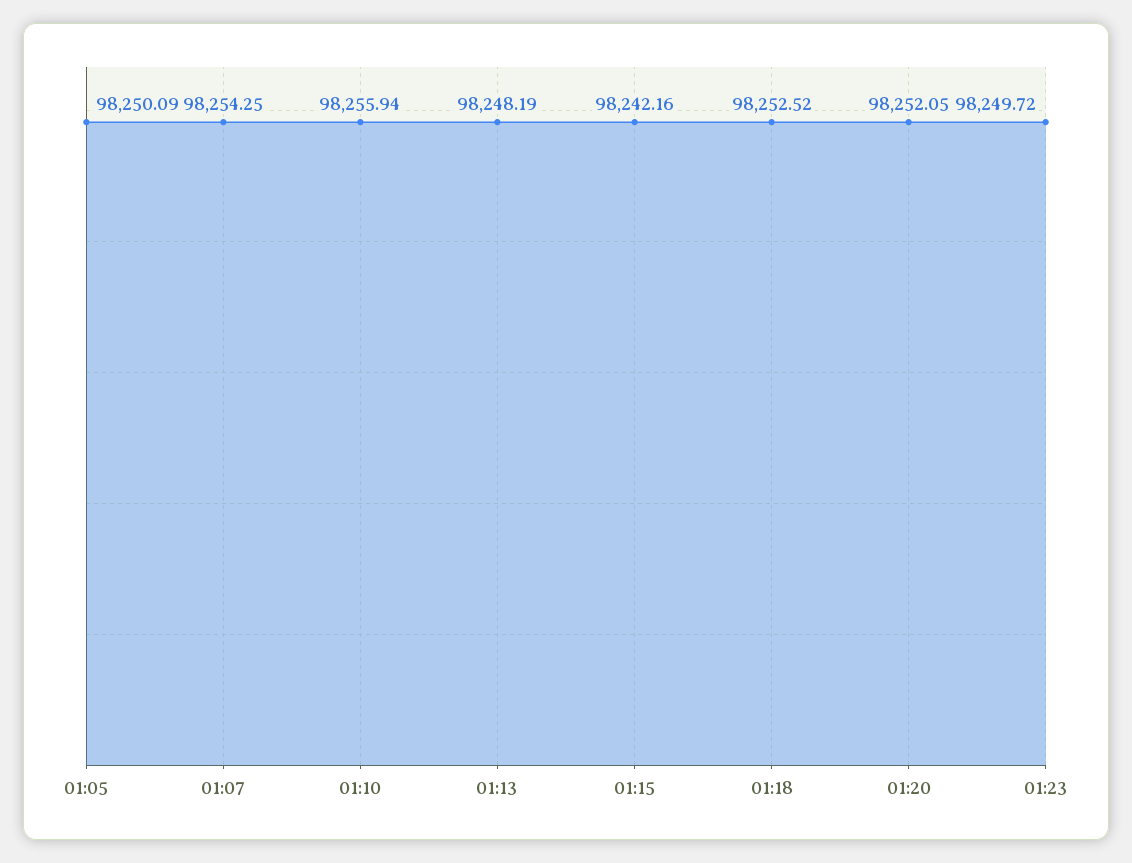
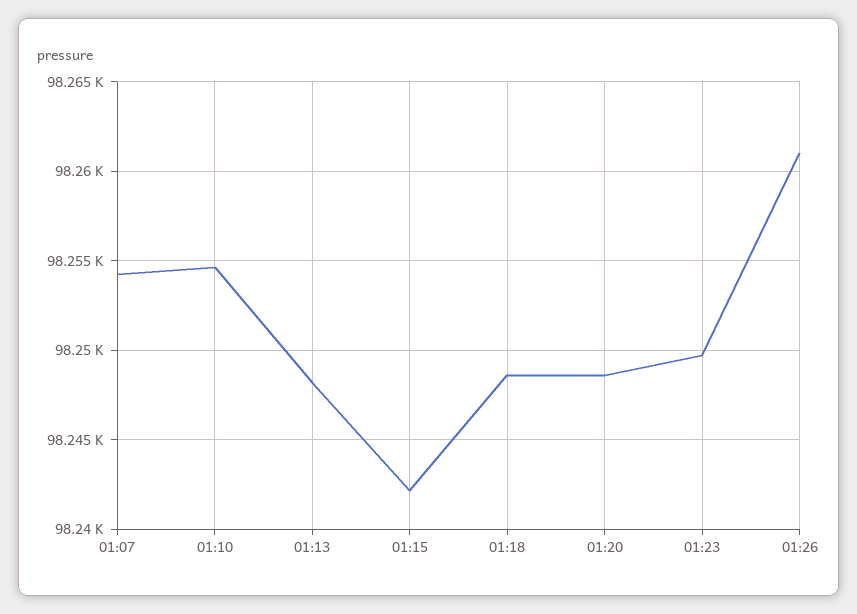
01:05: 98250.09 -> none
01:10: 98255.94 -> 98254.5
01:18: 98252.52 -> 98248.5
01:20: 98252.05 -> 98248.5
01:26: none -> 98261

